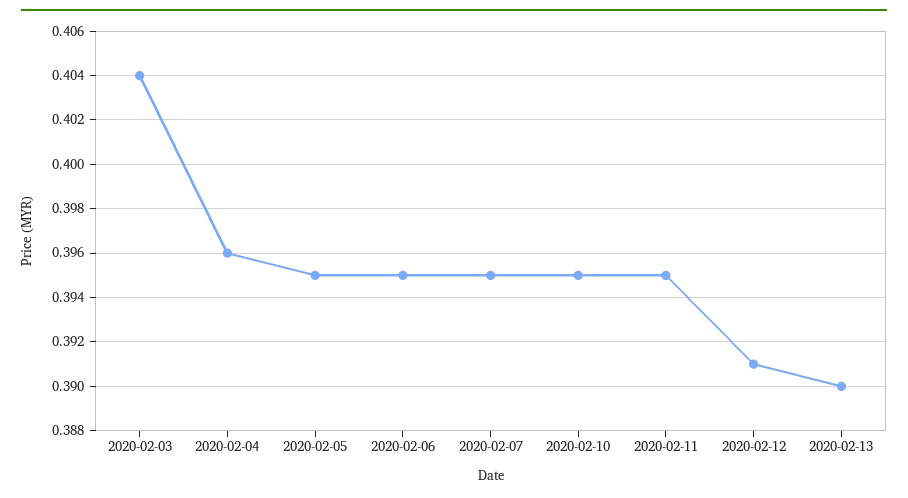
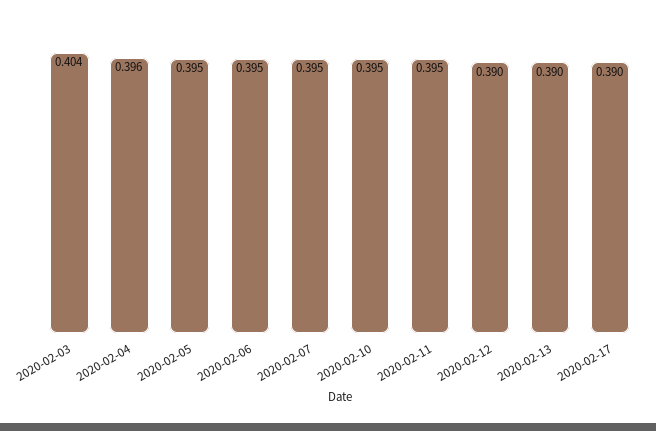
2020-02-12: 0.391 -> 0.39
2020-02-17: none -> 0.39

